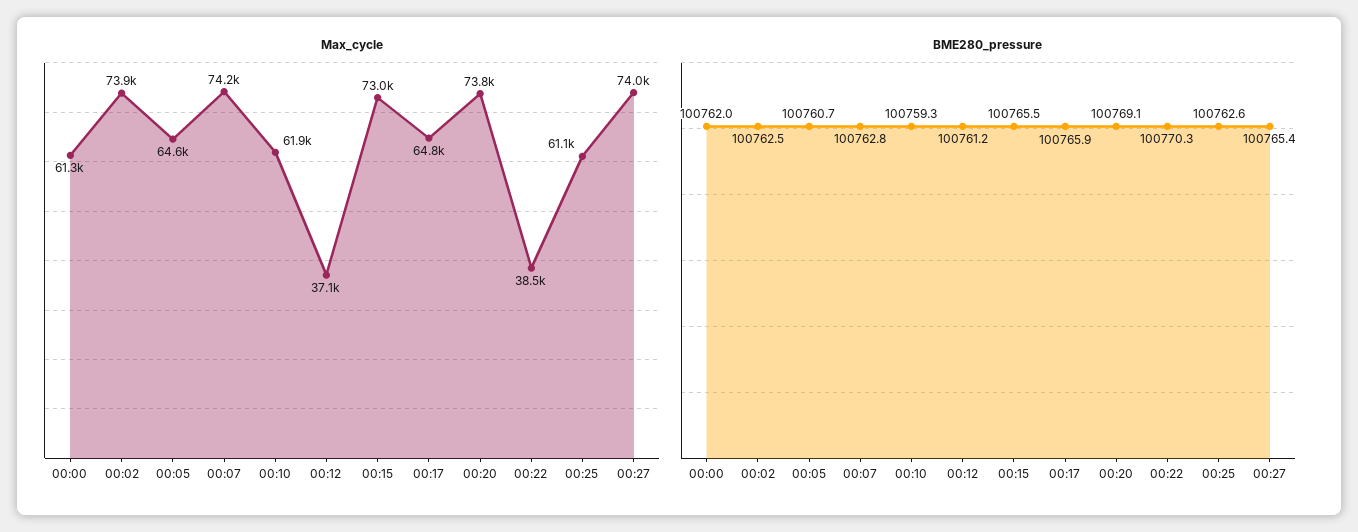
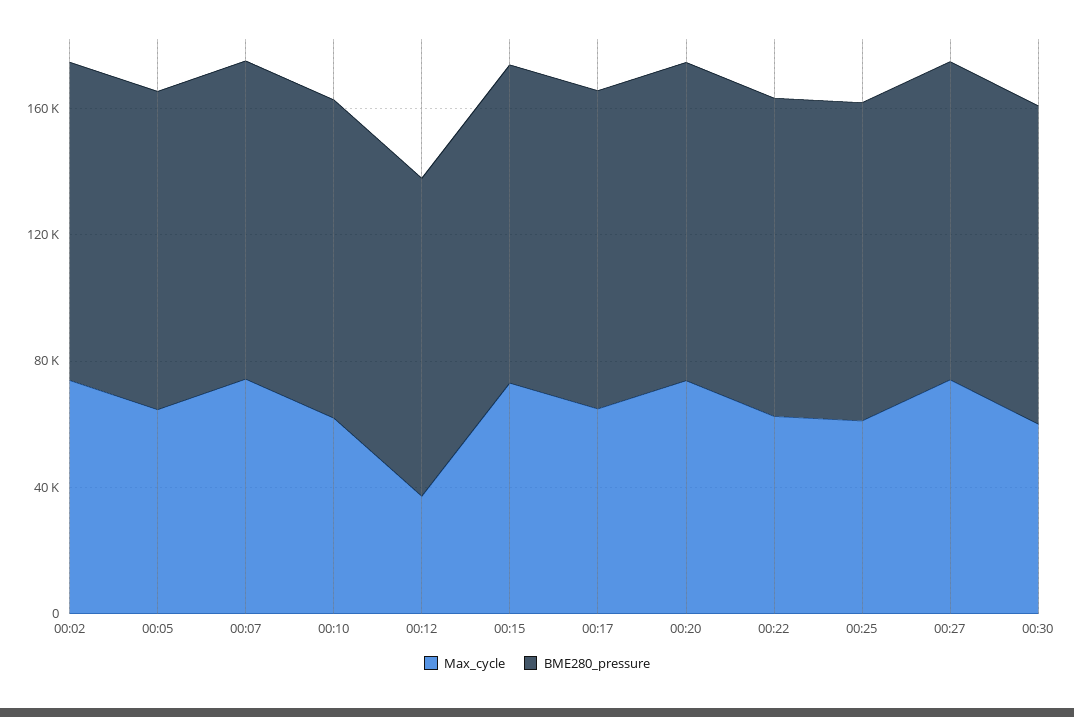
Max_cycle, 00:00: 61300 -> none
Max_cycle, 00:22: 38500 -> 60000
BME280_pressure, 00:00: 100762 -> none
Max_cycle, 00:30: none -> 60000
BME280_pressure, 00:30: none -> 100000

